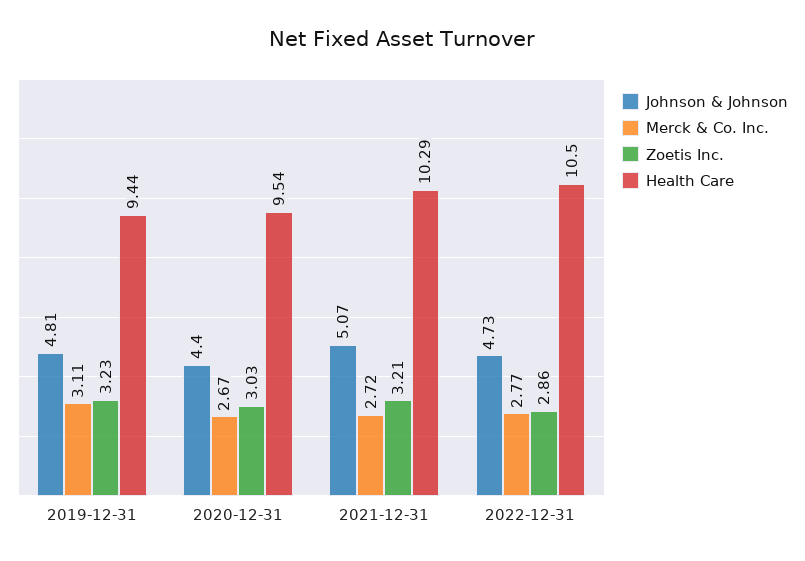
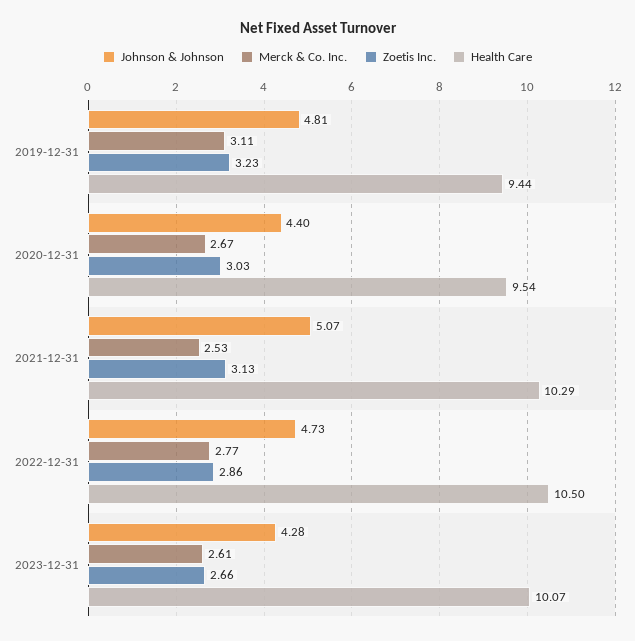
Merck & Co. Inc., 2021-12-31: 2.72 -> 2.53
Zoetis Inc., 2021-12-31: 3.21 -> 3.13
Johnson & Johnson, 2023-12-31: none -> 4.28
Merck & Co. Inc., 2023-12-31: none -> 2.61
Zoetis Inc., 2023-12-31: none -> 2.66
Health Care, 2023-12-31: none -> 10.07

